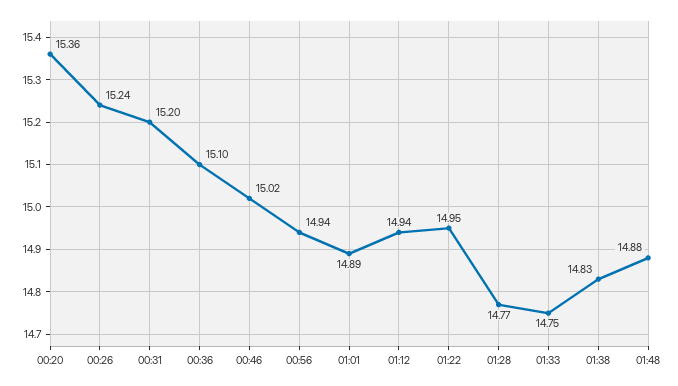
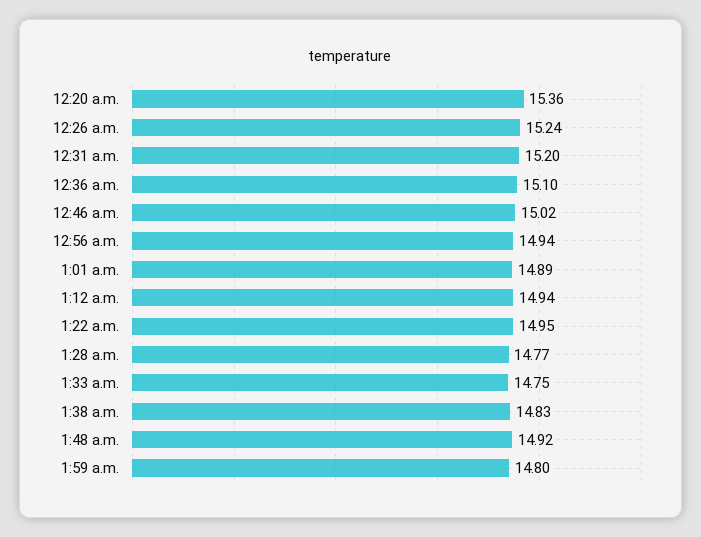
01:48: 14.88 -> 14.92
1:59 a.m.: none -> 14.8

